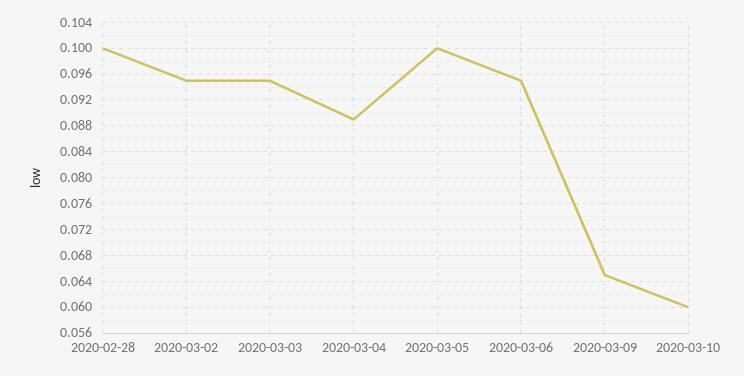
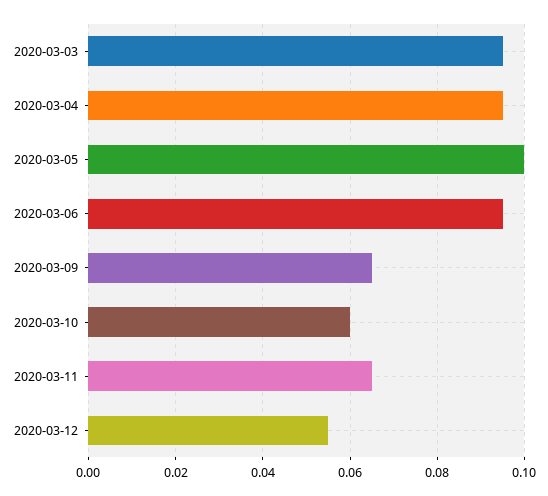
2020-02-28: 0.1 -> none
2020-03-02: 0.095 -> none
2020-03-04: 0.089 -> 0.095
2020-03-11: none -> 0.065
2020-03-12: none -> 0.055

